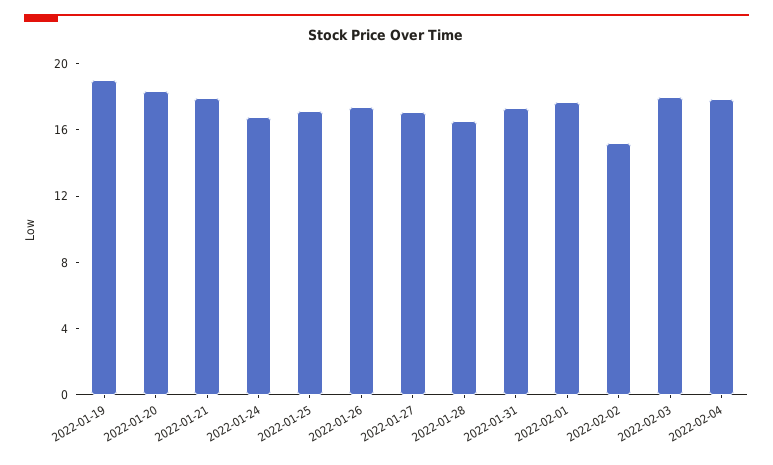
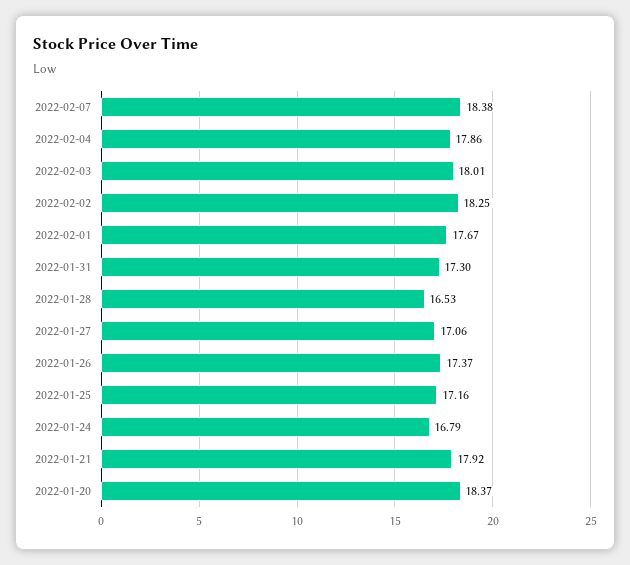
2022-01-19: 19 -> none
2022-02-02: 15 -> 18.25
2022-02-07: none -> 18.38

